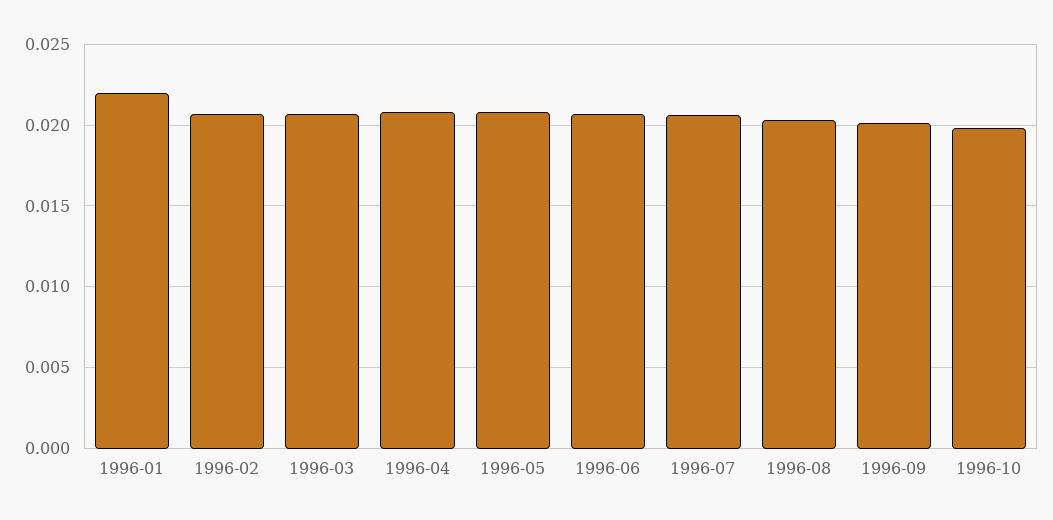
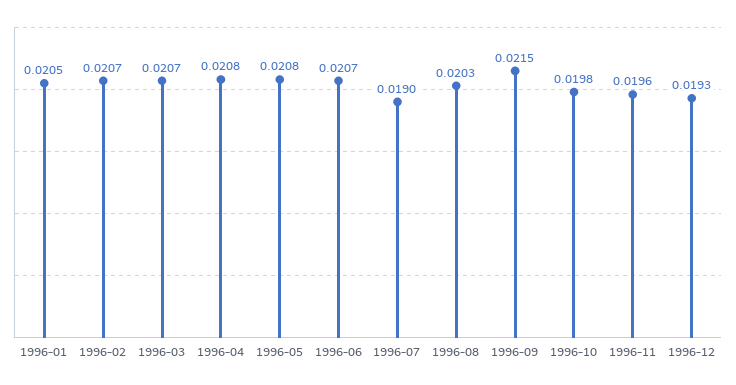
1996-01: 0.022 -> 0.0205
1996-07: 0.0205 -> 0.019
1996-09: 0.02 -> 0.0215
1996-11: none -> 0.0196
1996-12: none -> 0.0193

